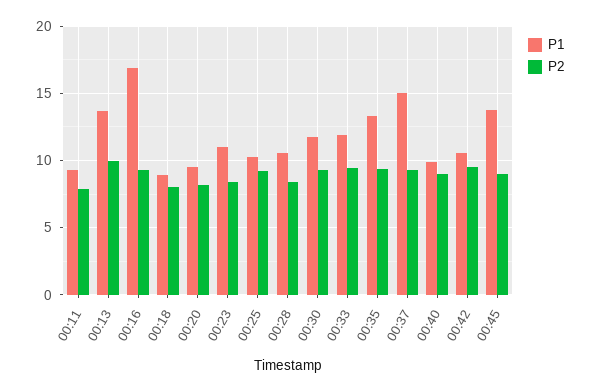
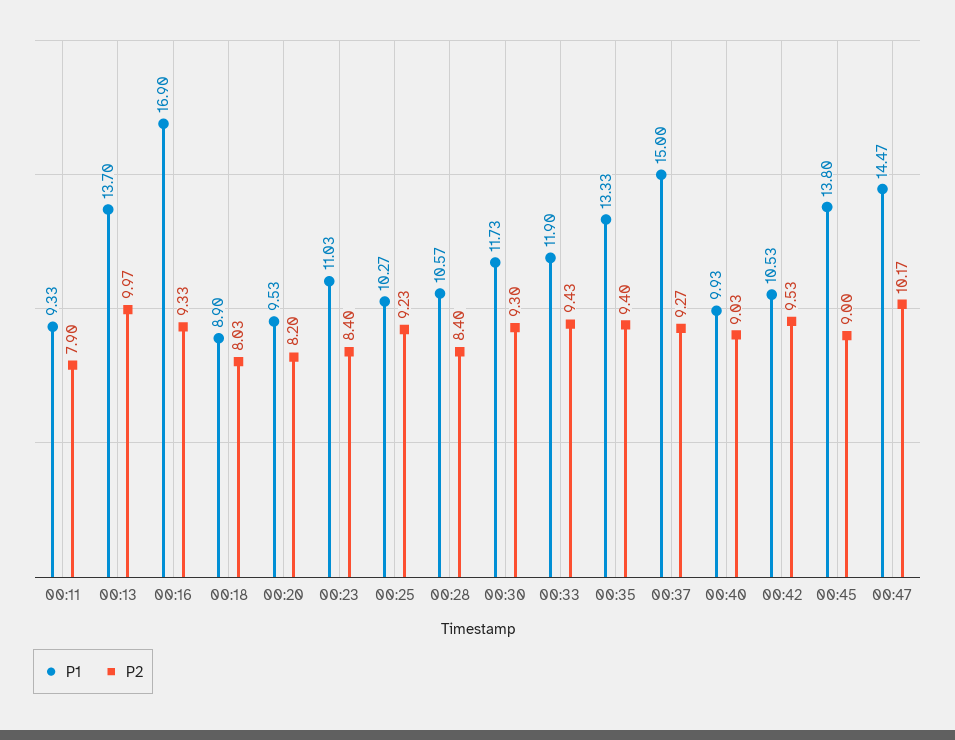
P1, 00:47: none -> 14.47
P2, 00:47: none -> 10.17

